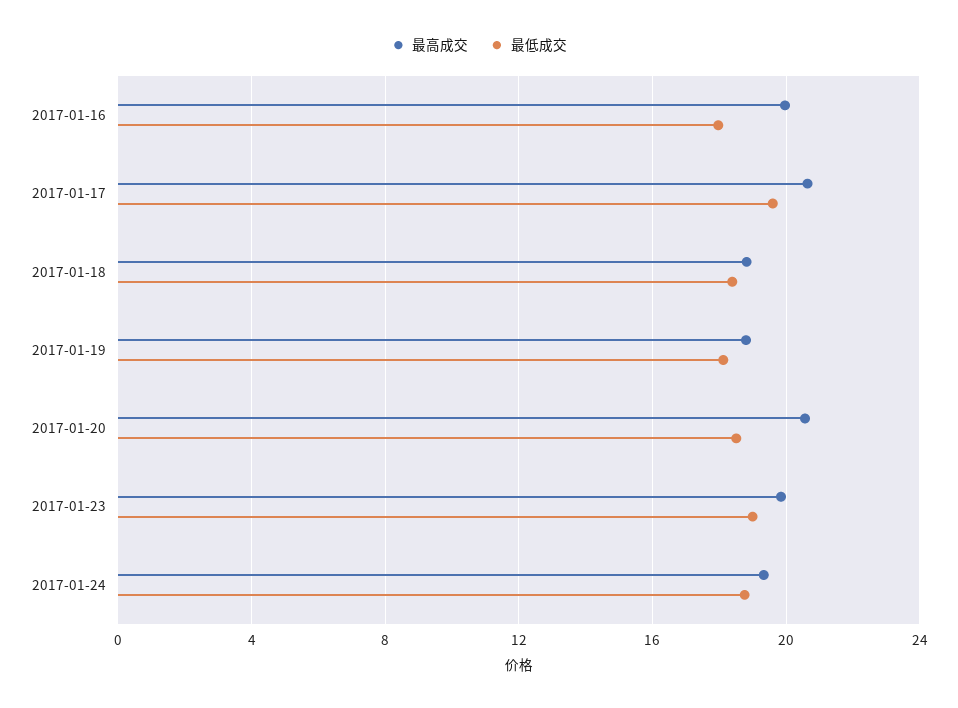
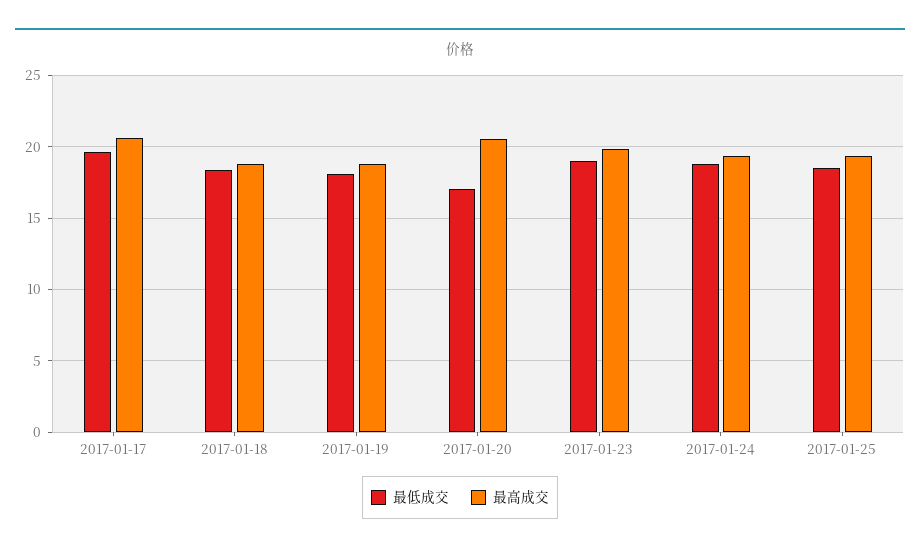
最高成交, 2017-01-16: 20 -> none
最低成交, 2017-01-16: 18 -> none
最低成交, 2017-01-20: 18.5 -> 17
最低成交, 2017-01-25: none -> 18.5
最高成交, 2017-01-25: none -> 19.5

